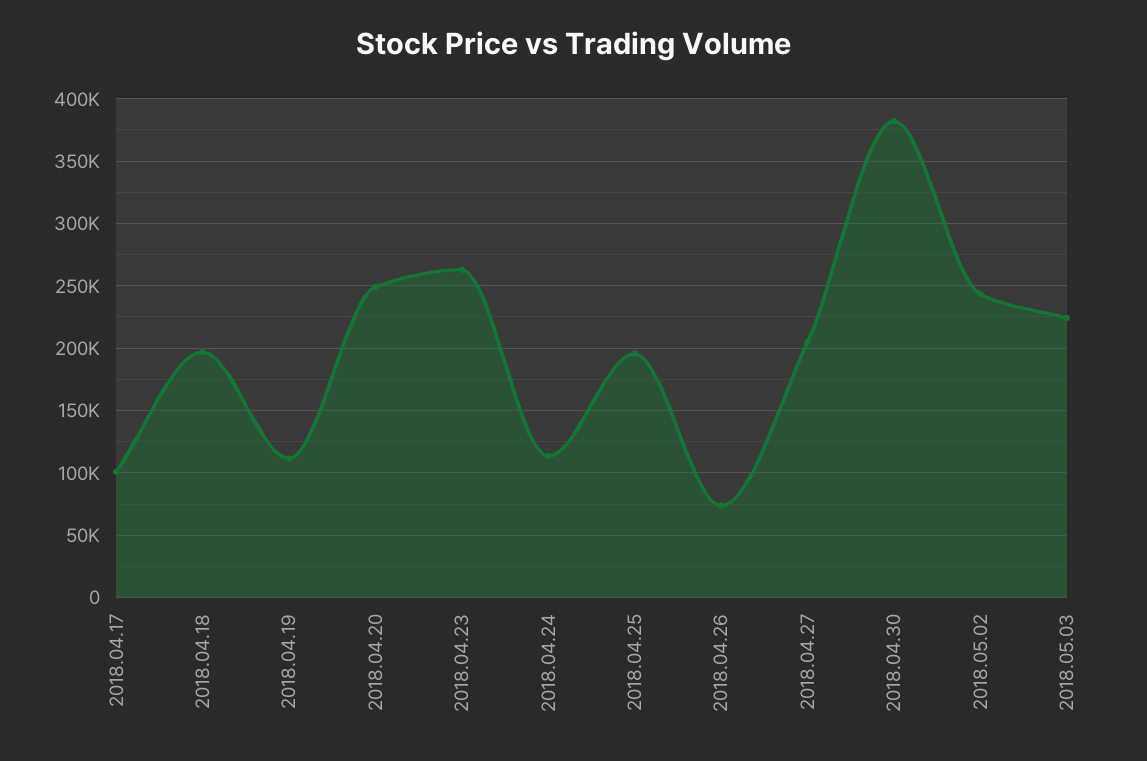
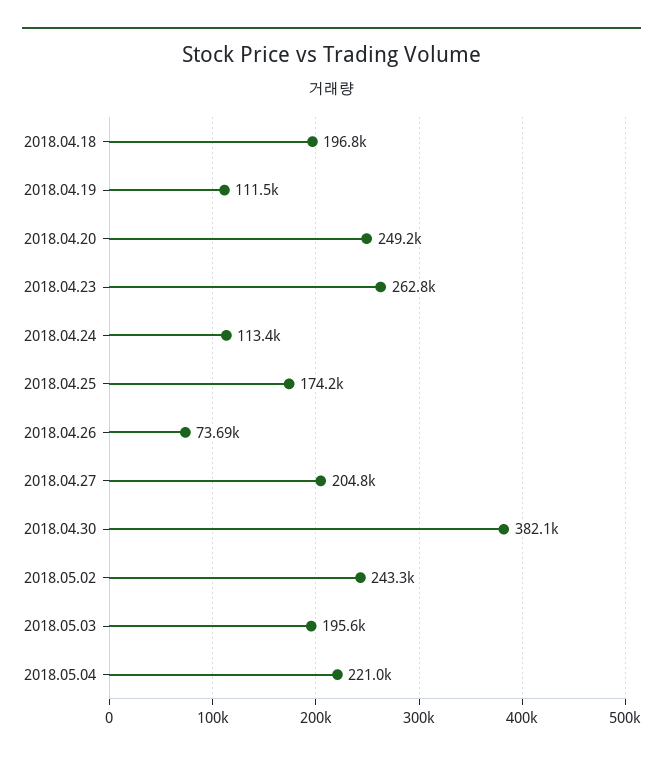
2018.04.17: 100000 -> none
2018.04.25: 195000 -> 174200
2018.05.03: 225000 -> 195600
2018.05.04: none -> 221000

